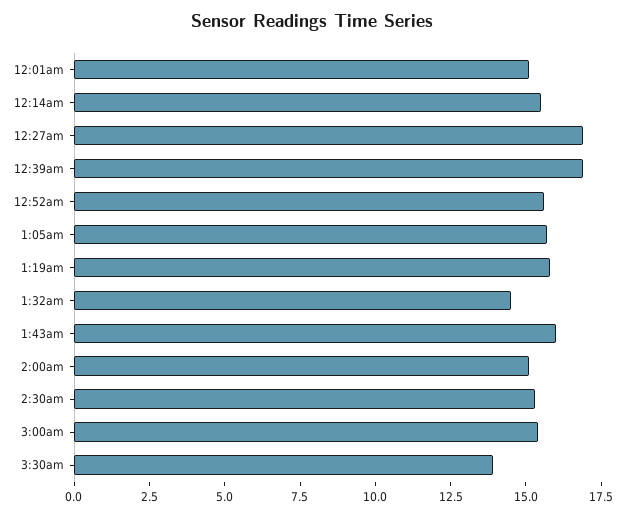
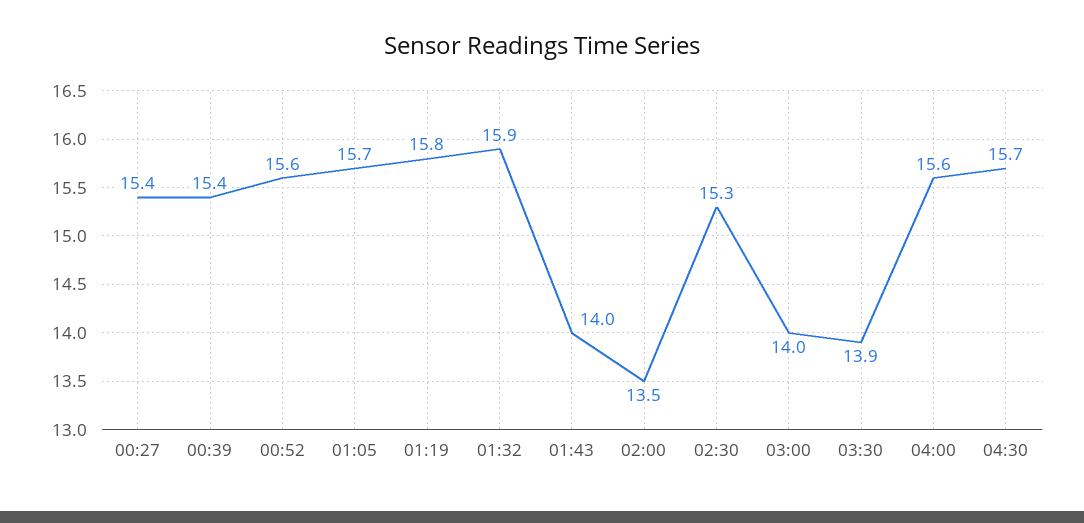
12:01am: 15 -> none
12:14am: 15.5 -> none
12:27am: 17 -> 15.4
12:39am: 17 -> 15.4
1:32am: 14.5 -> 15.9
1:43am: 16 -> 14
2:00am: 15 -> 13.5
3:00am: 15.5 -> 14
04:00: none -> 15.6
04:30: none -> 15.7

